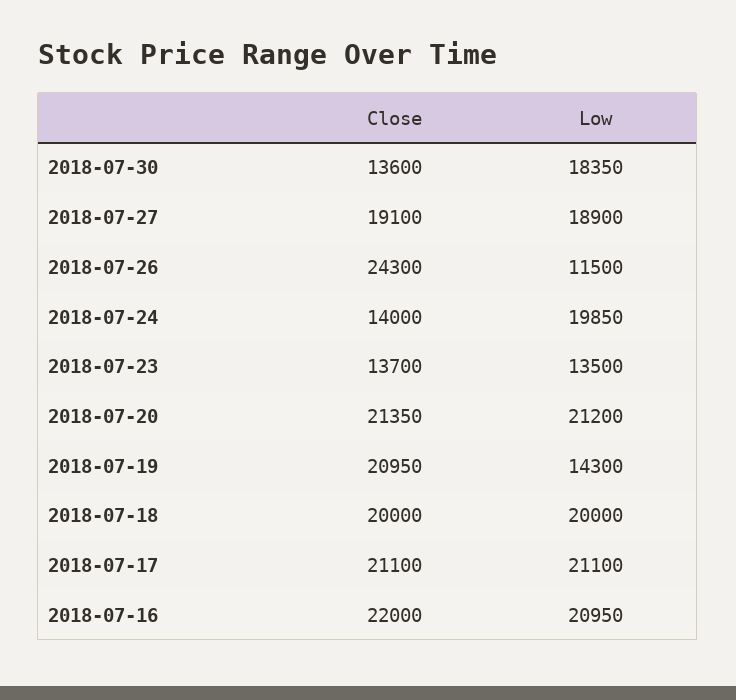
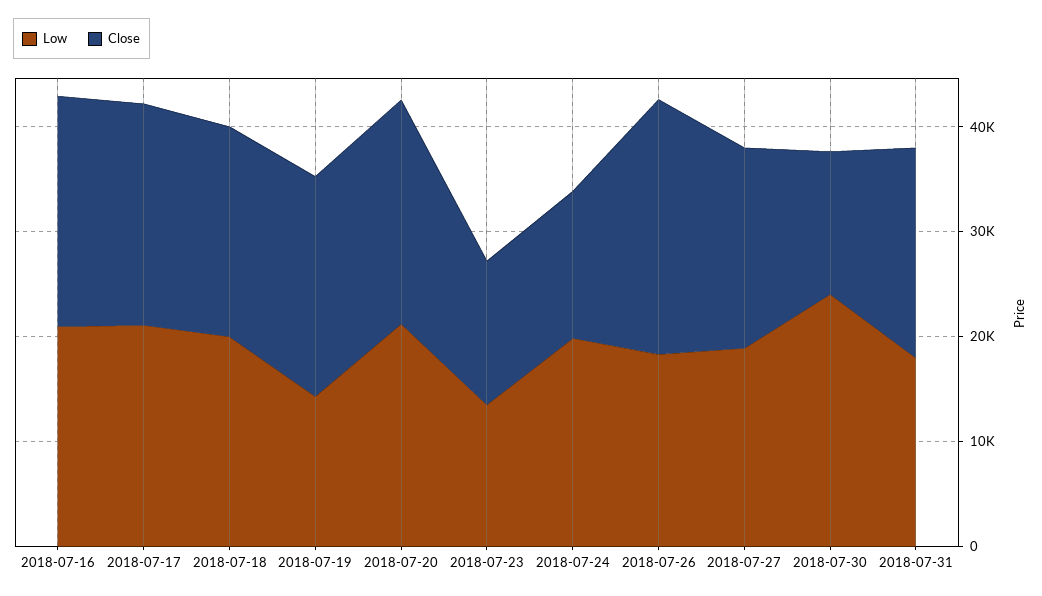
Low, 2018-07-30: 18350 -> 24000
Low, 2018-07-26: 11500 -> 18000
Low, 2018-07-31: none -> 18000
Close, 2018-07-31: none -> 20000

